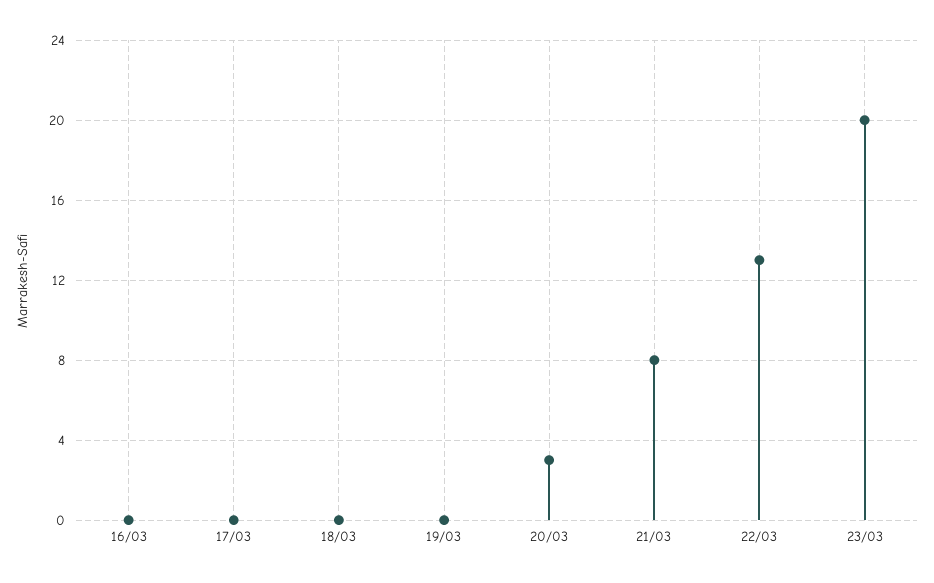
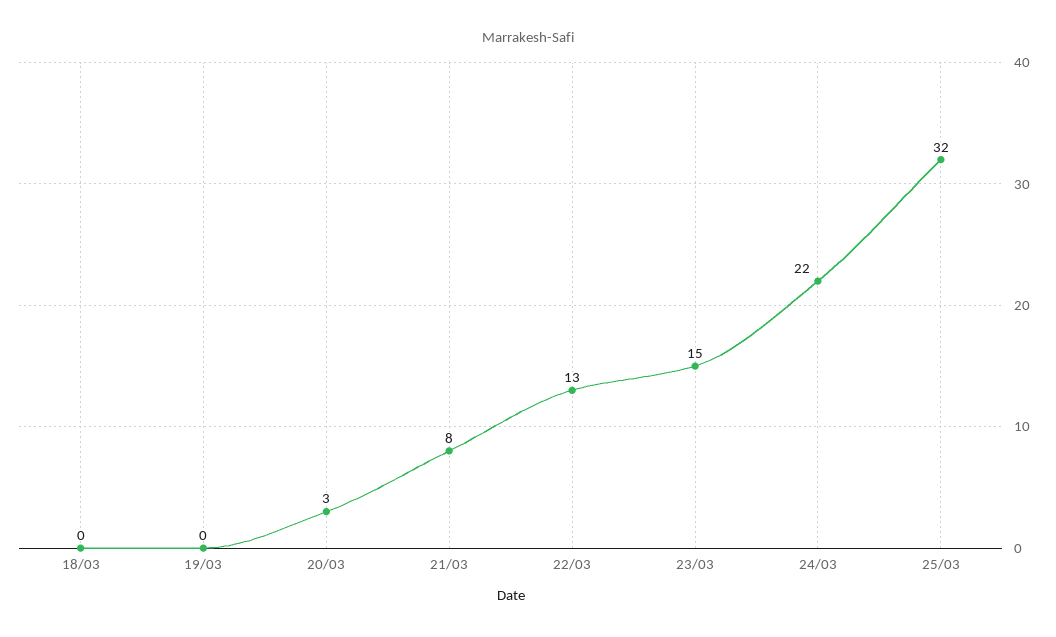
16/03: 0 -> none
17/03: 0 -> none
23/03: 20 -> 15
24/03: none -> 22
25/03: none -> 32

